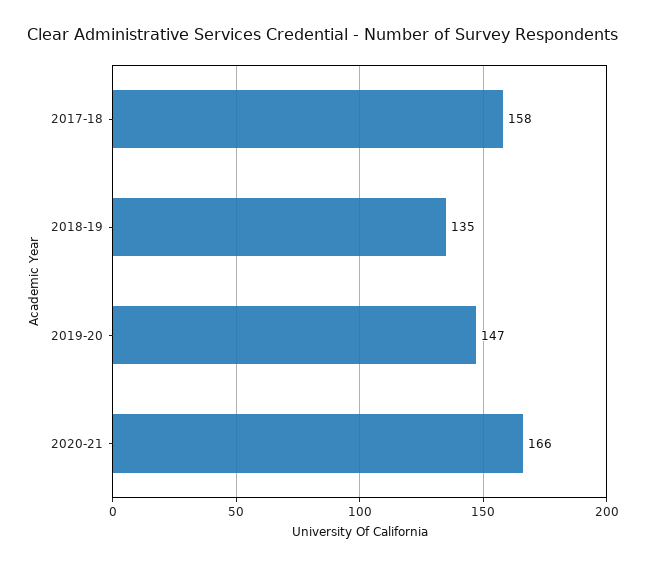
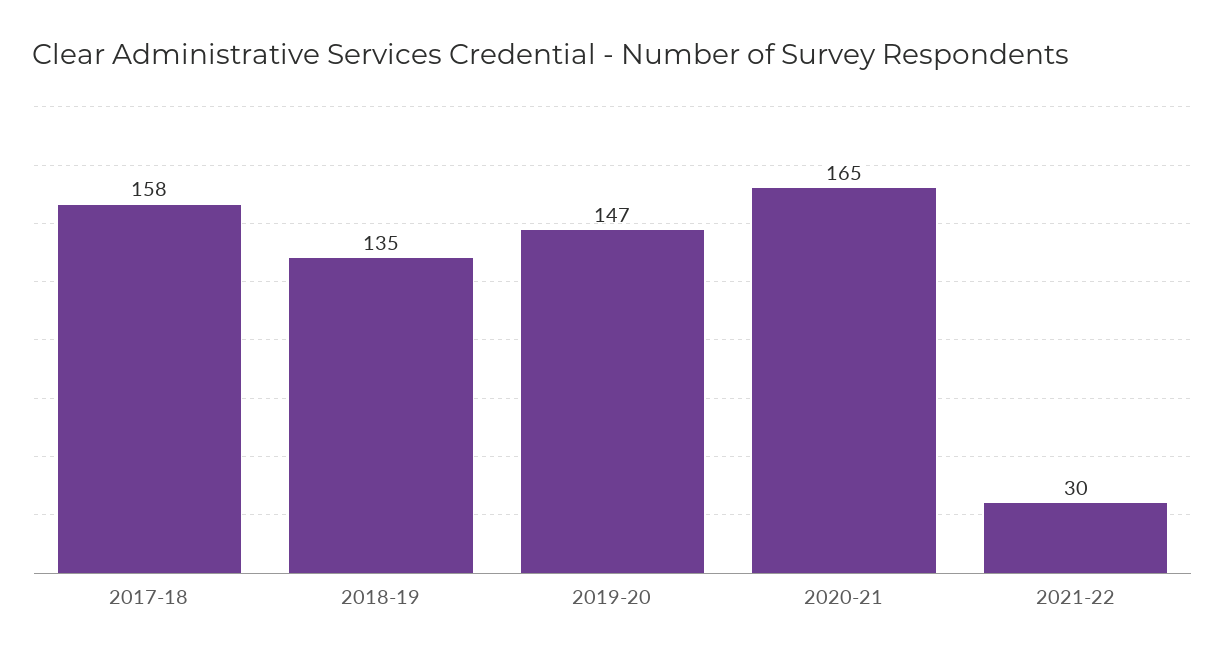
2020-21: 166 -> 165
2021-22: none -> 30

